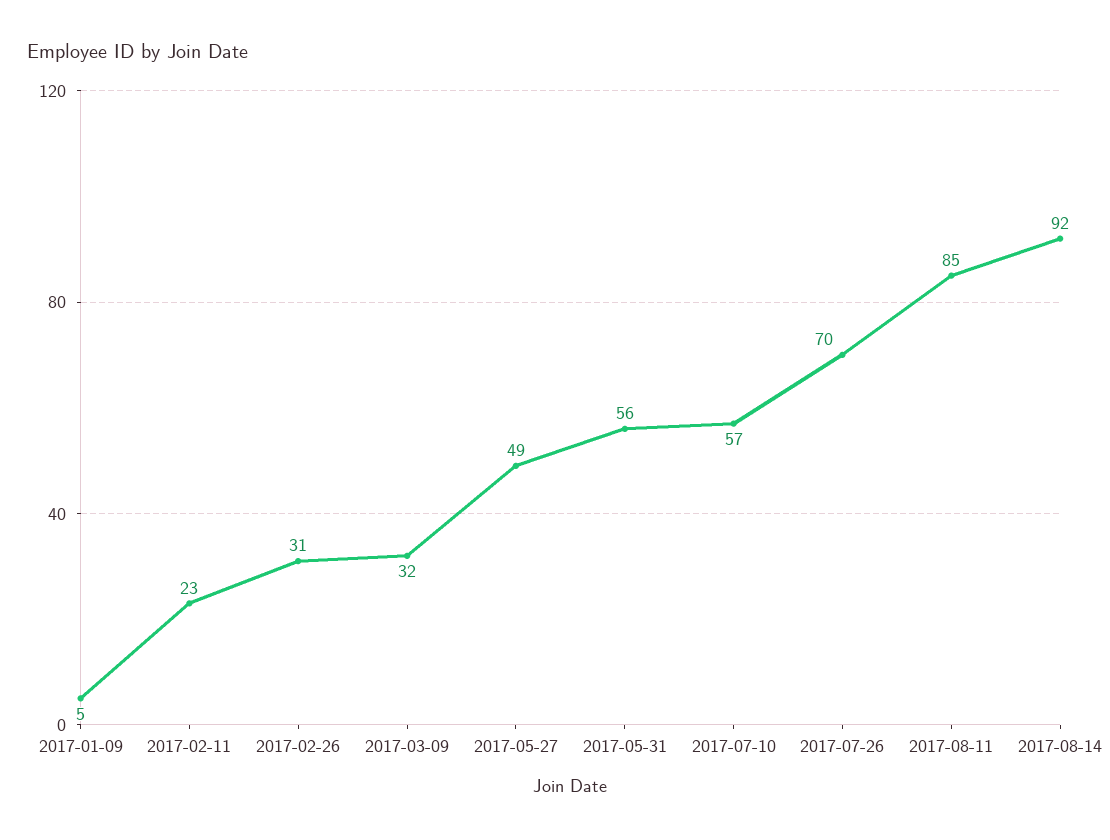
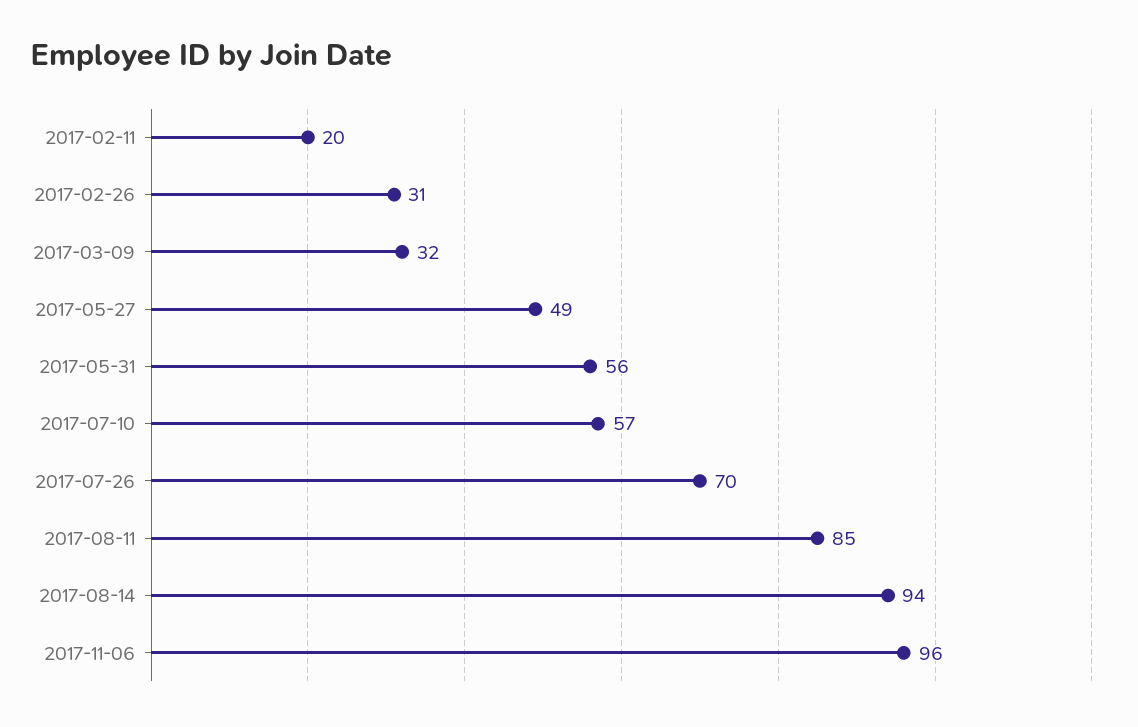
2017-01-09: 5 -> none
2017-02-11: 23 -> 20
2017-08-14: 92 -> 94
2017-11-06: none -> 96

